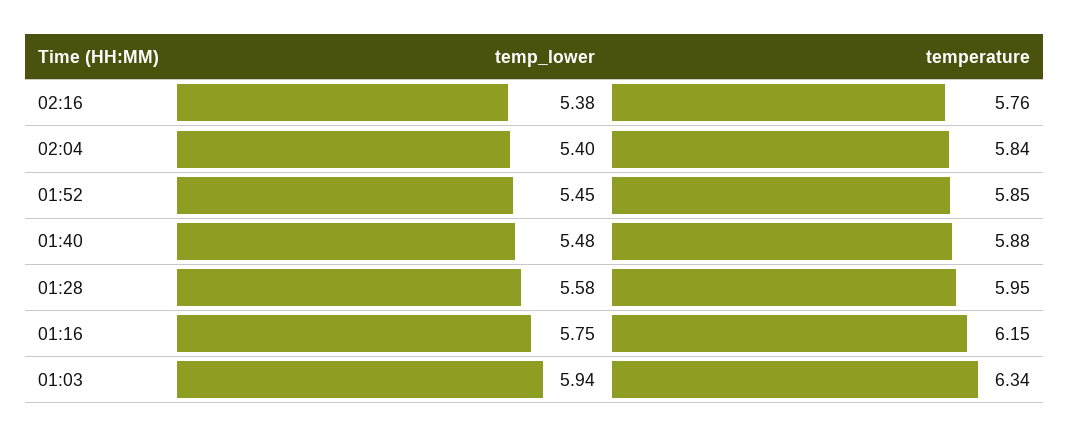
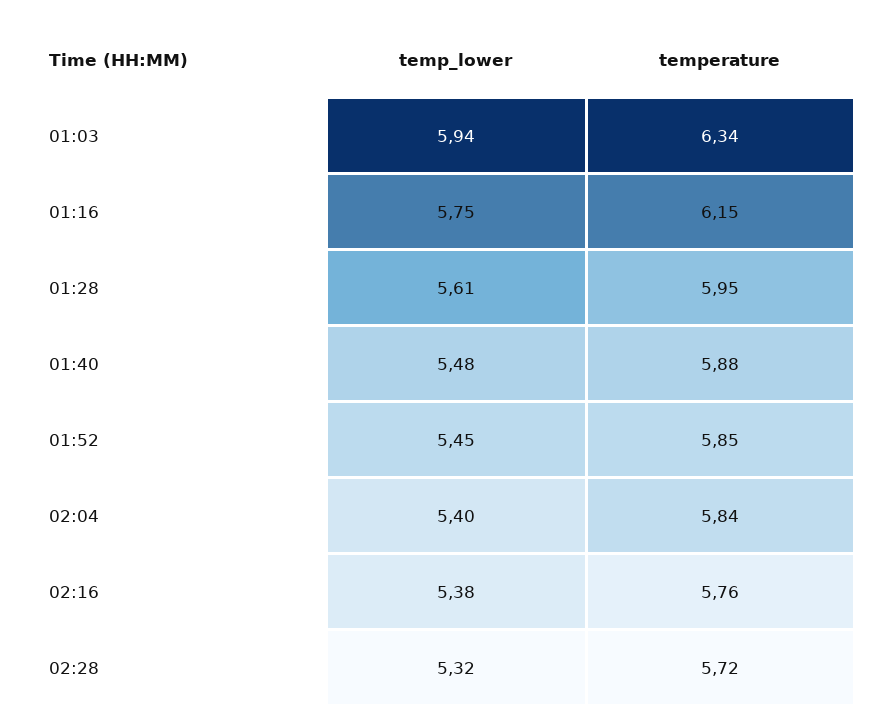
temp_lower, 01:28: 5.58 -> 5.61
temp_lower, 02:28: none -> 5.32
temperature, 02:28: none -> 5.72

